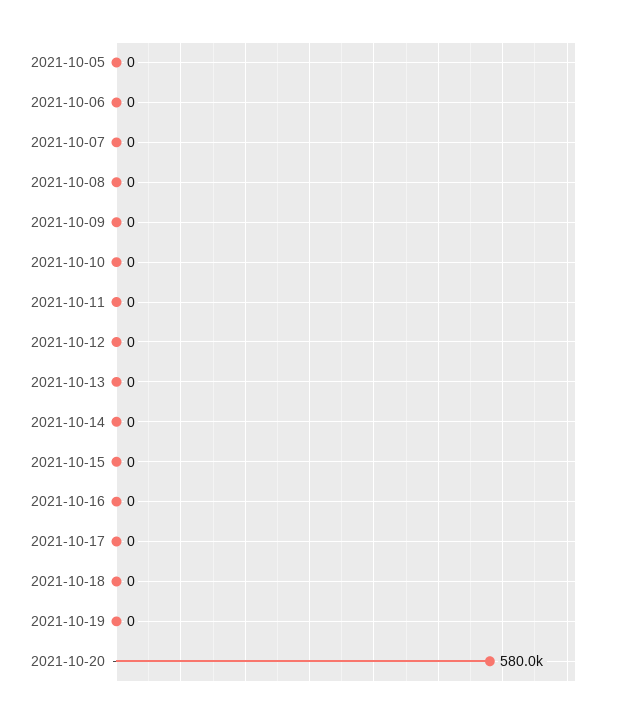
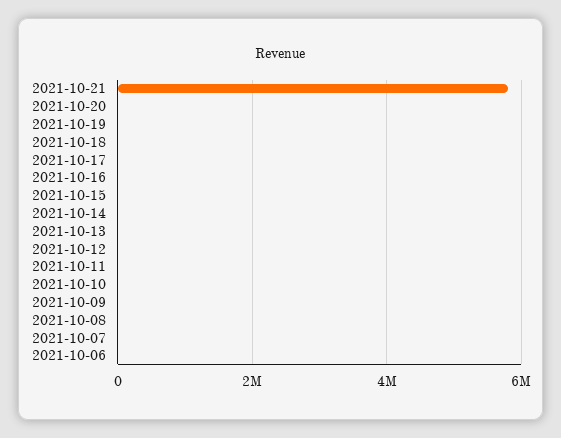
2021-10-05: 0 -> none
2021-10-20: 580000 -> 0
2021-10-21: none -> 5800000

